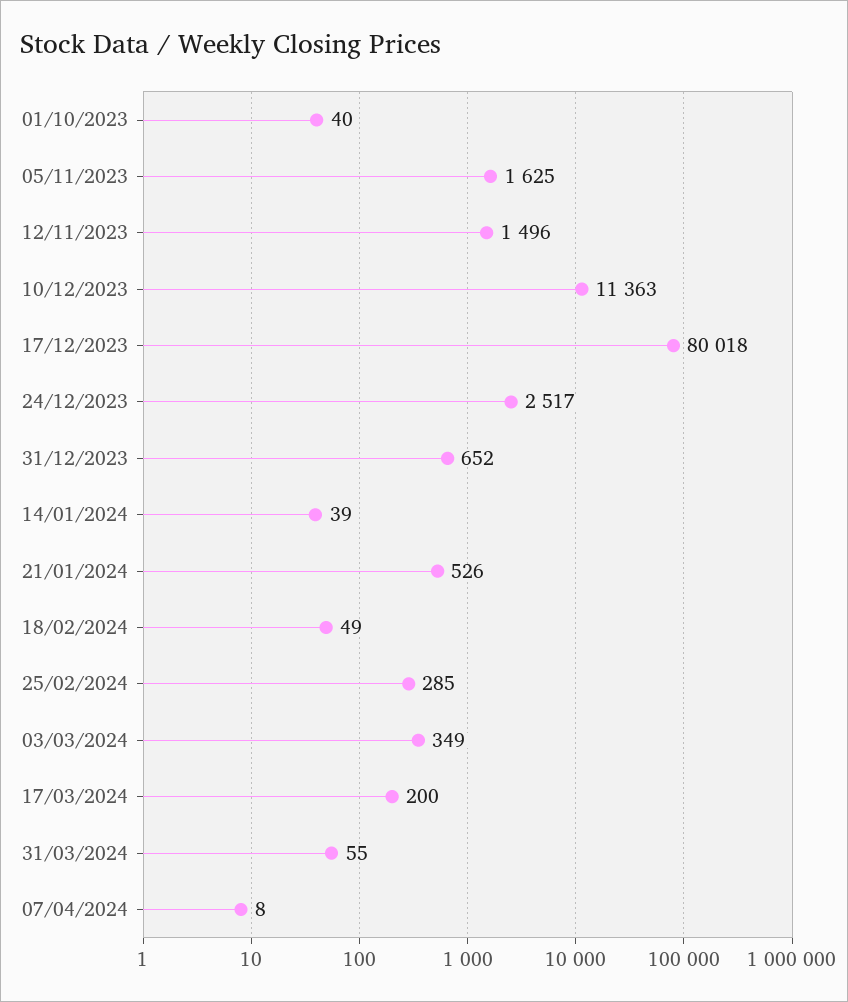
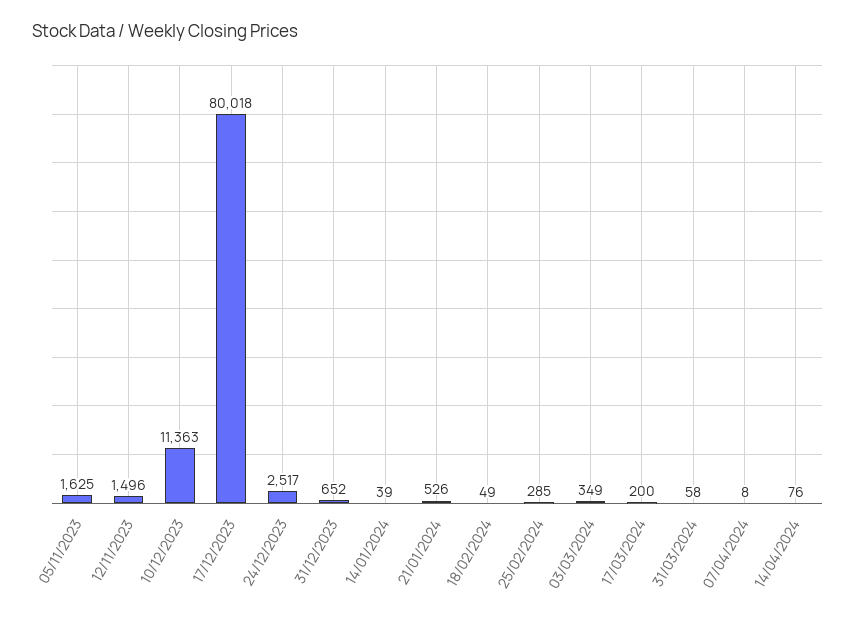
01/10/2023: 40 -> none
31/03/2024: 55 -> 58
14/04/2024: none -> 76

